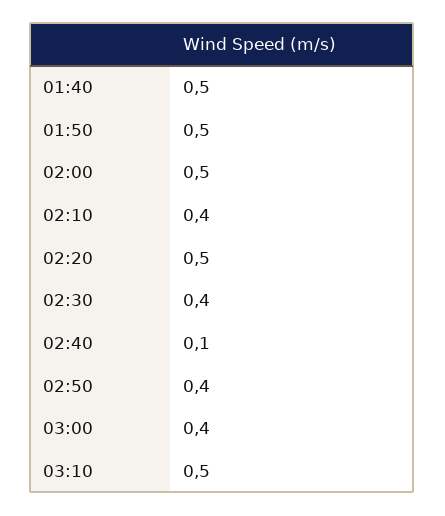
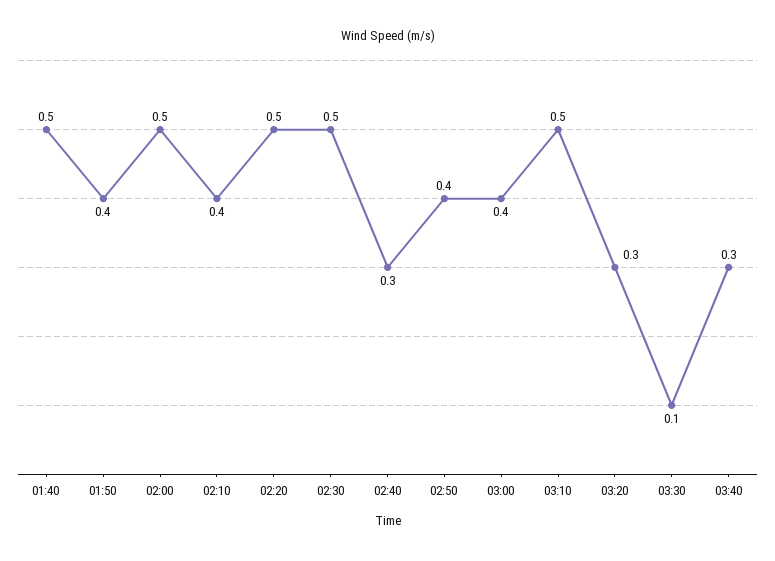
01:50: 0.5 -> 0.4
02:30: 0.4 -> 0.5
02:40: 0.1 -> 0.3
03:20: none -> 0.3
03:30: none -> 0.1
03:40: none -> 0.3

